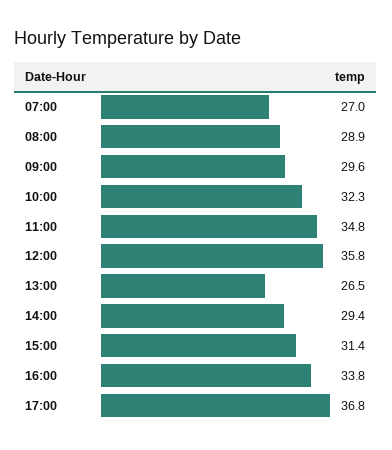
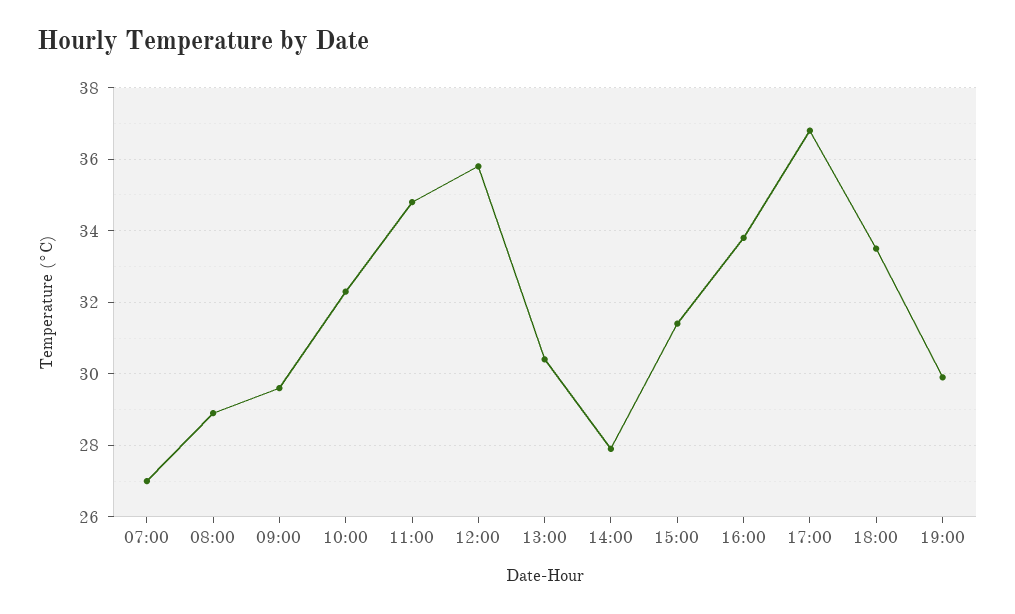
13:00: 26.5 -> 30.5
14:00: 29.4 -> 28
18:00: none -> 33.5
19:00: none -> 30

